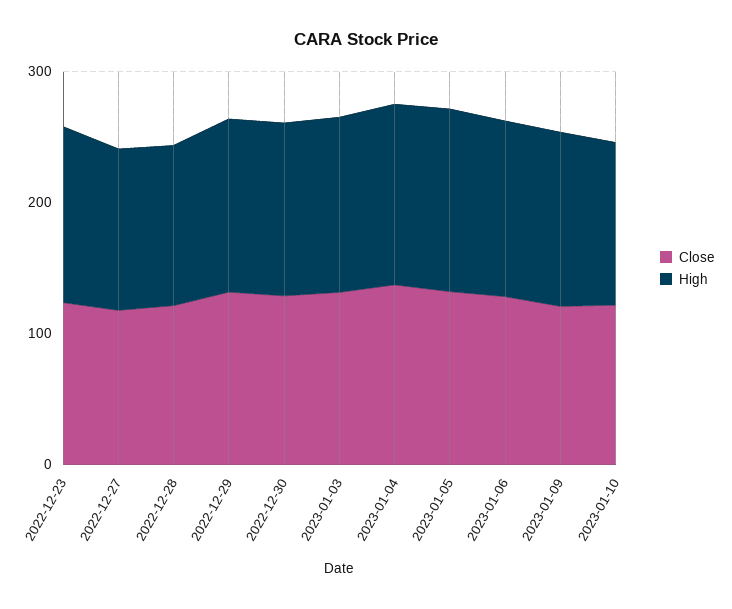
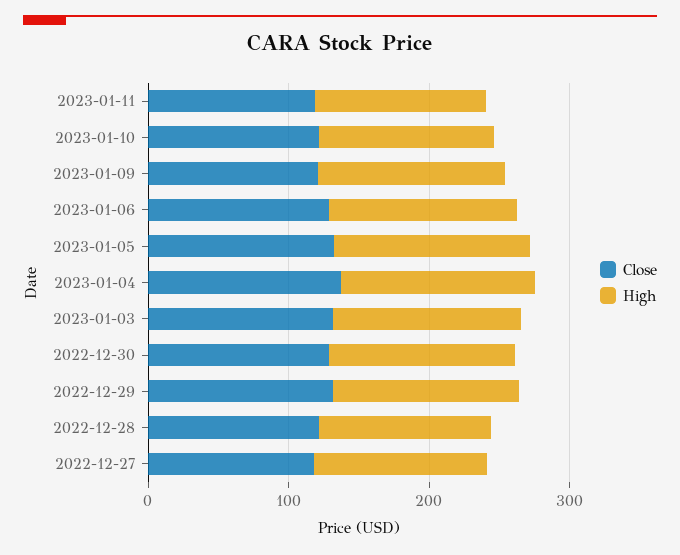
Close, 2022-12-23: 120 -> none
High, 2022-12-23: 140 -> none
Close, 2023-01-11: none -> 120
High, 2023-01-11: none -> 120

